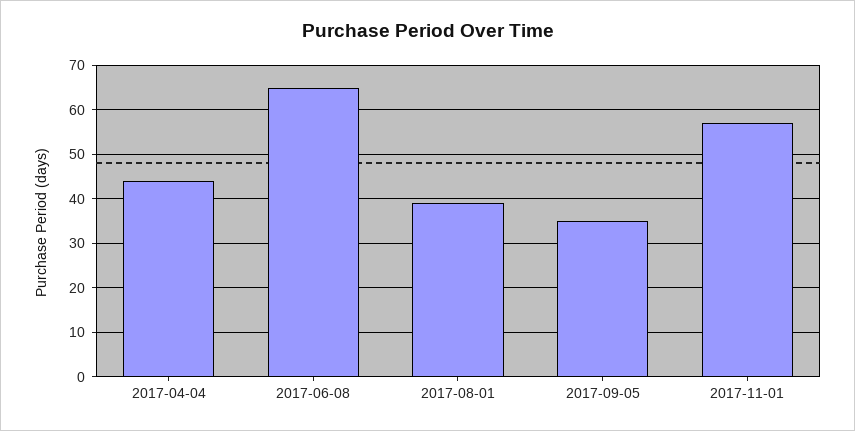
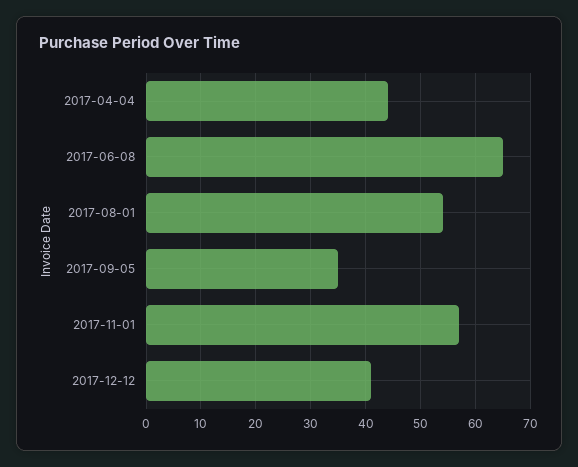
2017-08-01: 40 -> 55
2017-12-12: none -> 40

